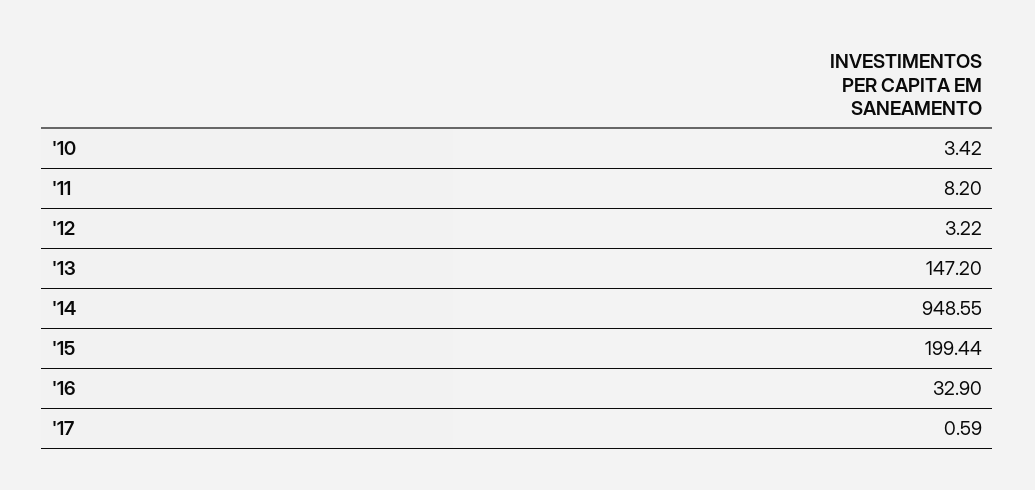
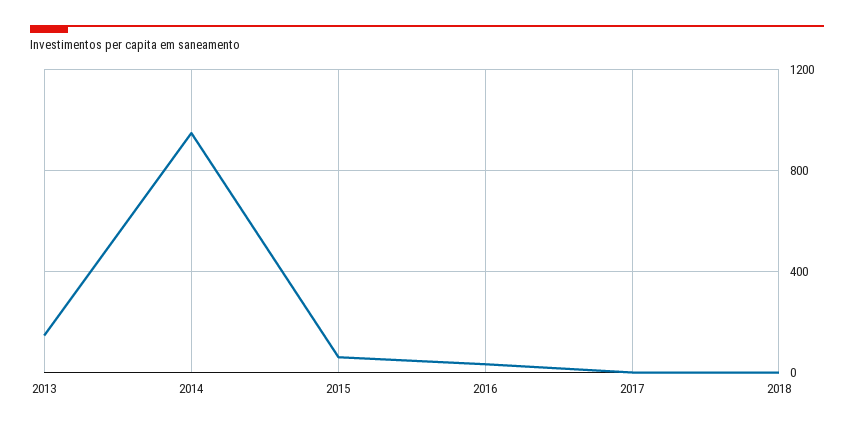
'10: 3.42 -> none
'11: 8.2 -> none
'12: 3.22 -> none
'15: 199.44 -> 50
2018: none -> 0

